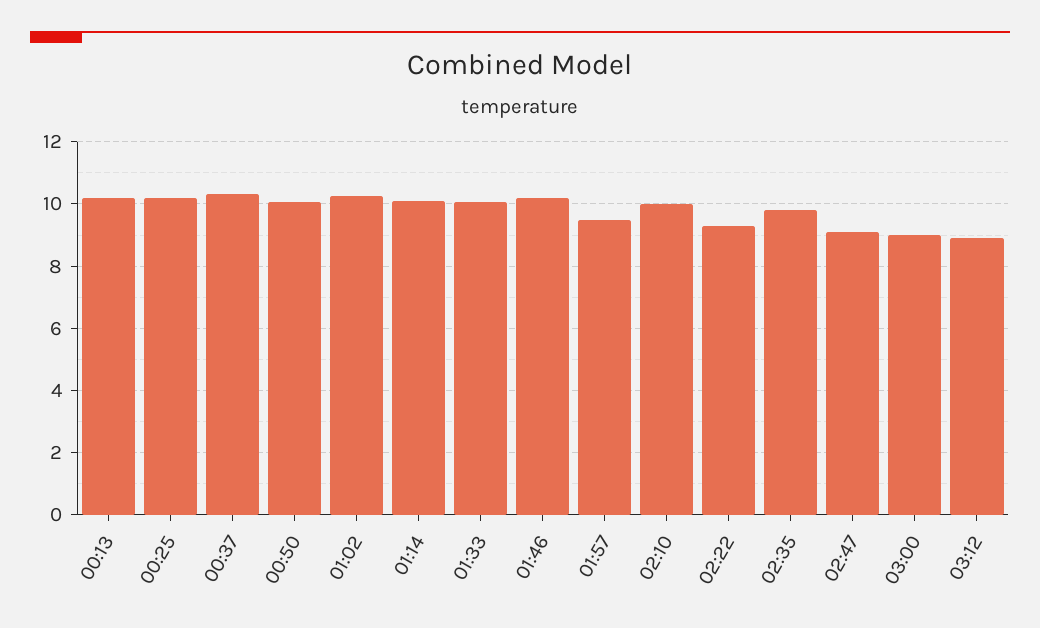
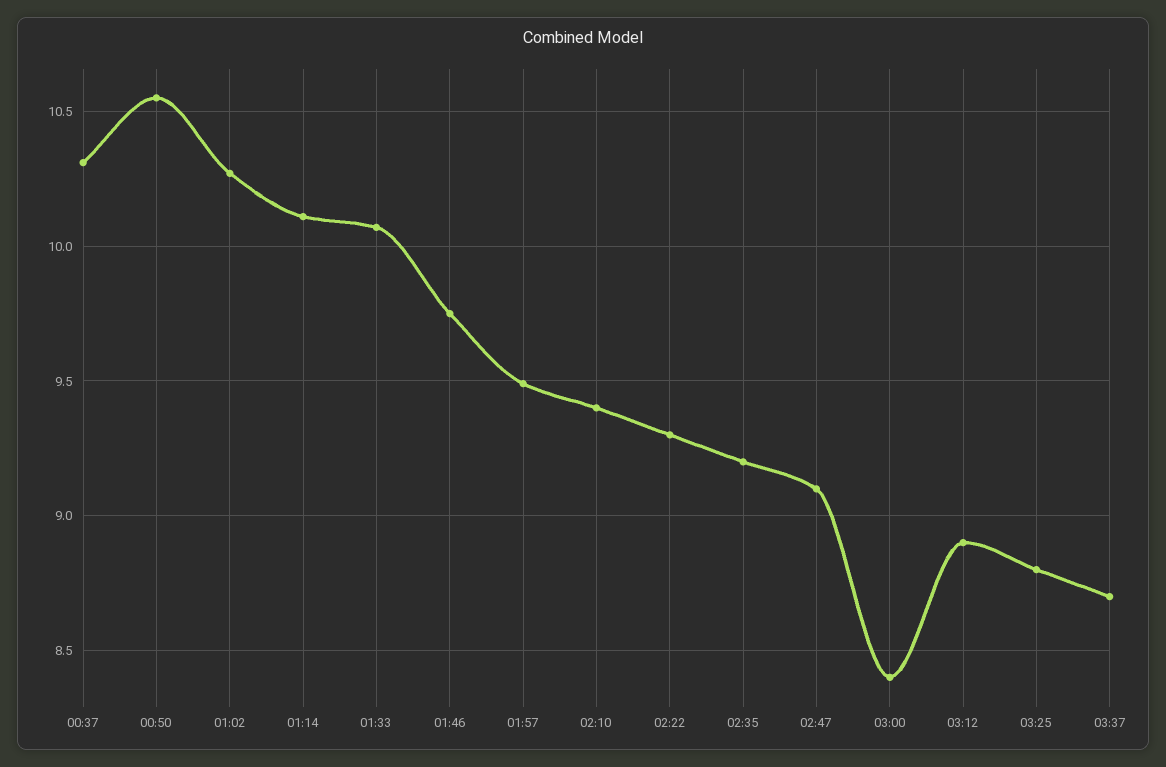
00:13: 10.2 -> none
00:25: 10.2 -> none
00:50: 10 -> 10.55
01:46: 10.2 -> 9.75
02:10: 10 -> 9.4
02:35: 9.8 -> 9.2
03:00: 9 -> 8.4
03:25: none -> 8.8
03:37: none -> 8.7

